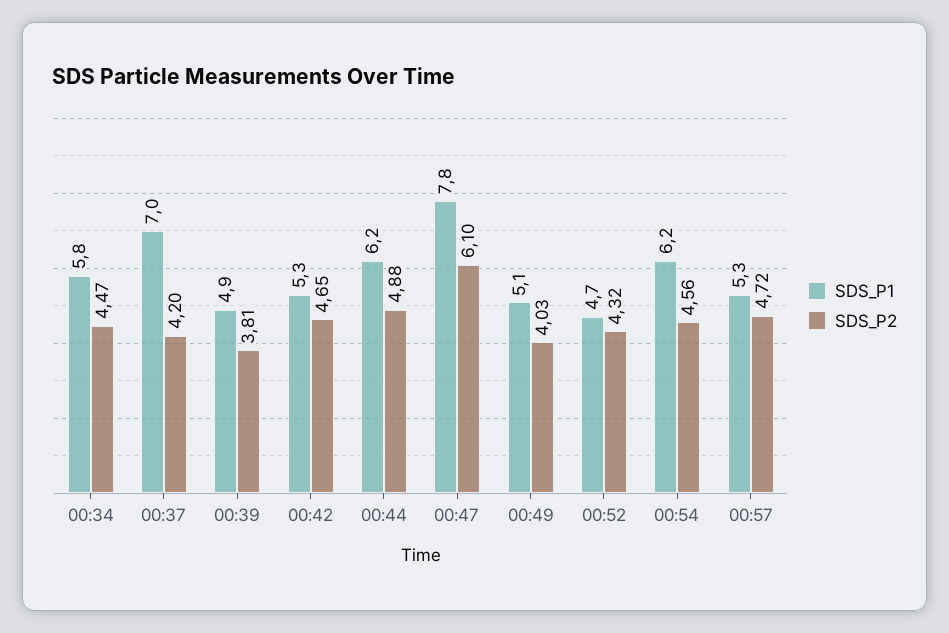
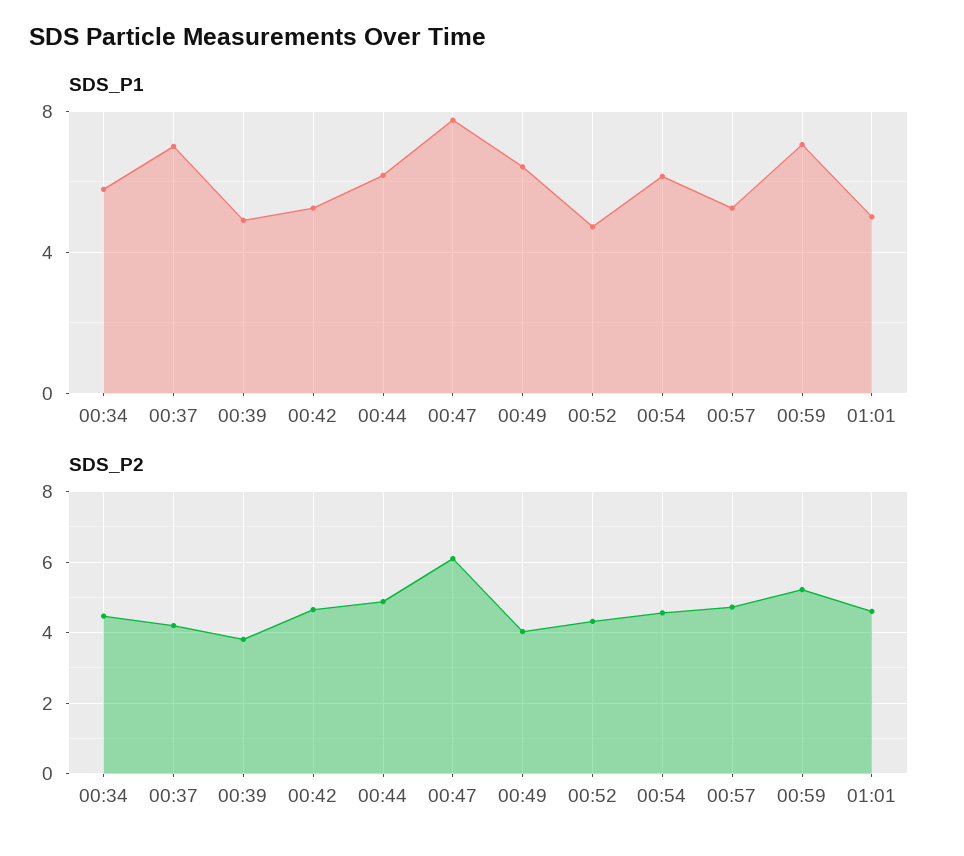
SDS_P1, 00:49: 5.1 -> 6.5
SDS_P1, 00:59: none -> 7
SDS_P1, 01:01: none -> 5
SDS_P2, 00:59: none -> 5.2
SDS_P2, 01:01: none -> 4.6

